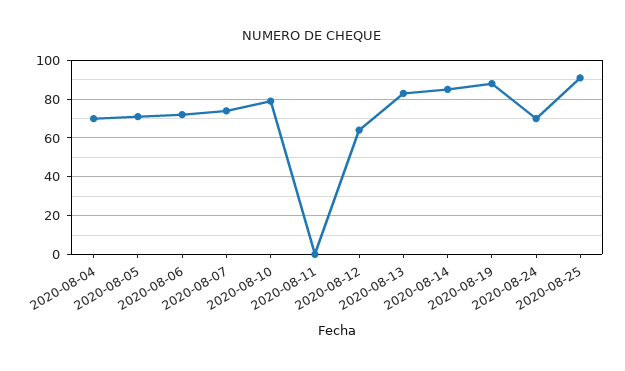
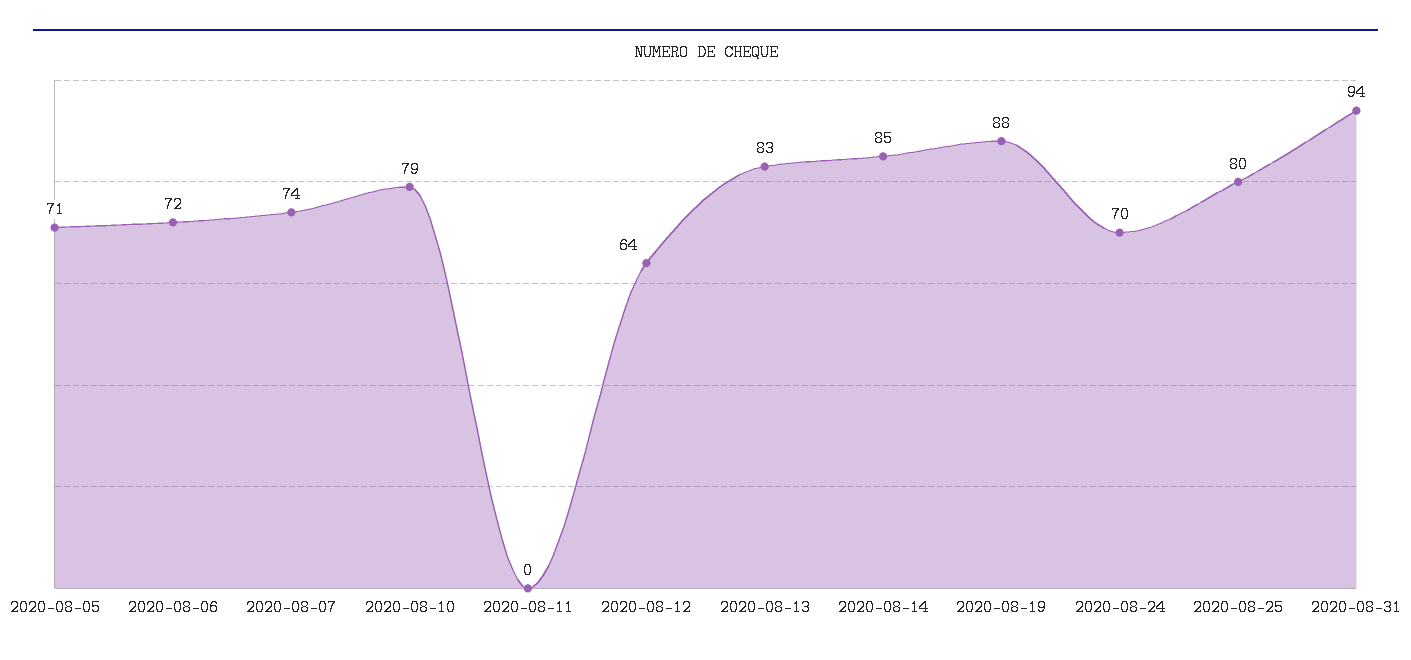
2020-08-04: 70 -> none
2020-08-25: 90 -> 80
2020-08-31: none -> 94

